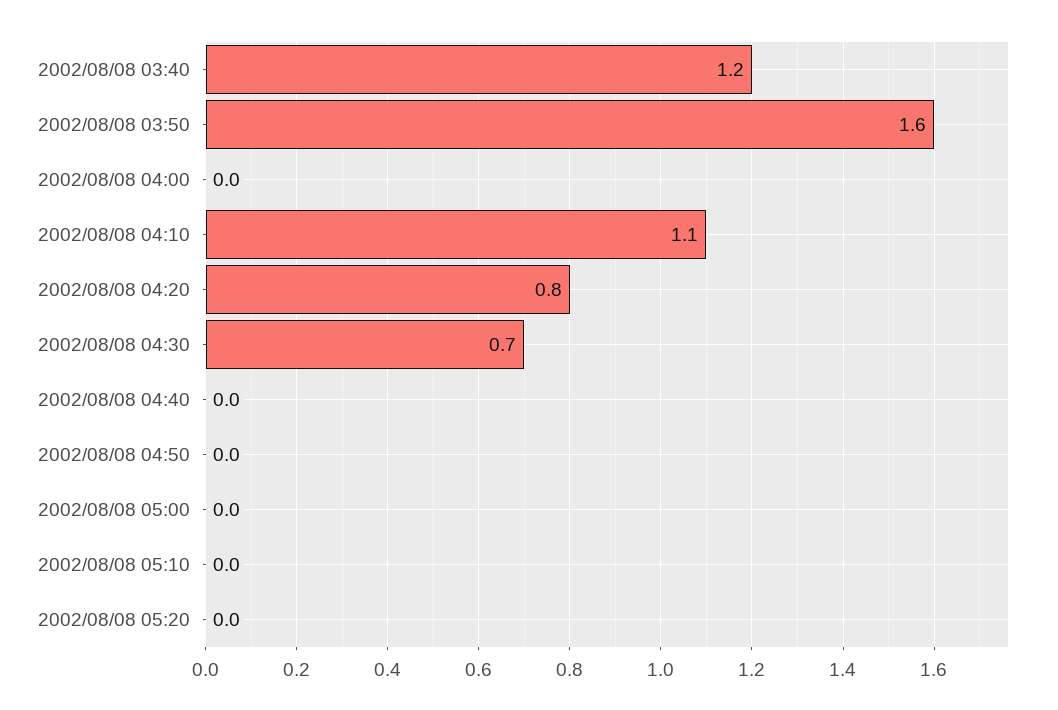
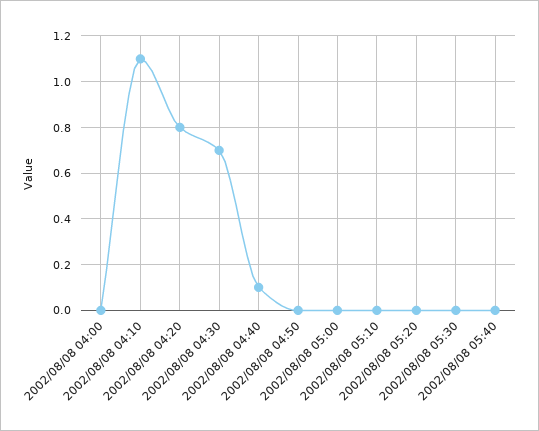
2002/08/08 03:40: 1.2 -> none
2002/08/08 03:50: 1.6 -> none
2002/08/08 04:40: 0 -> 0.1
2002/08/08 05:30: none -> 0
2002/08/08 05:40: none -> 0

